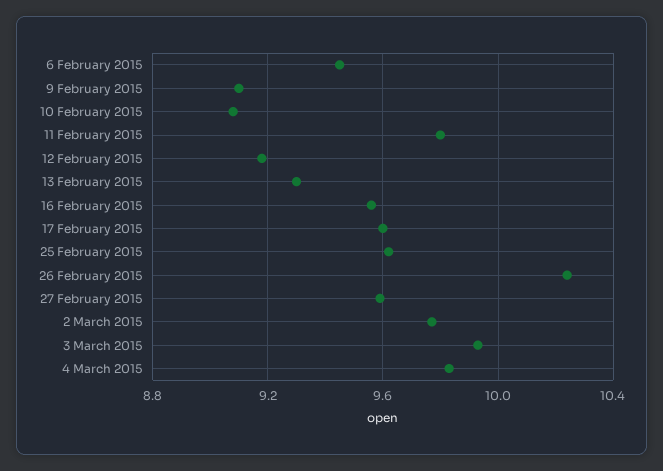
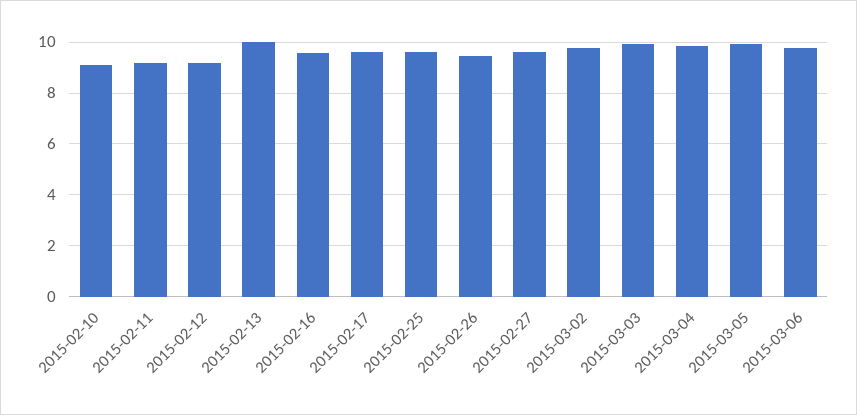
6 February 2015: 9.45 -> none
9 February 2015: 9.1 -> none
11 February 2015: 9.8 -> 9.25
13 February 2015: 9.3 -> 10
26 February 2015: 10.25 -> 9.5
2015-03-05: none -> 10
2015-03-06: none -> 9.75

